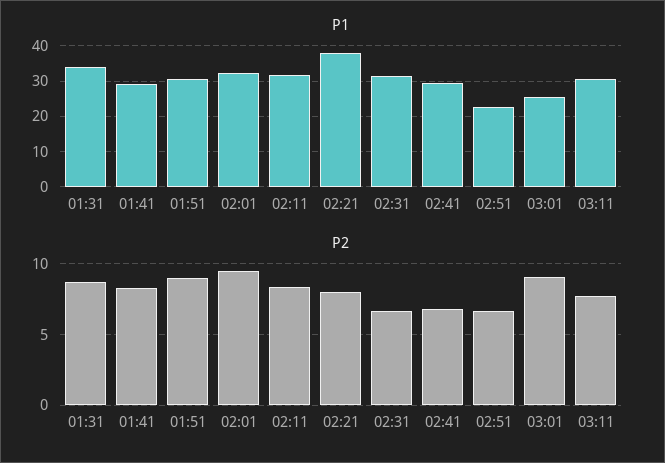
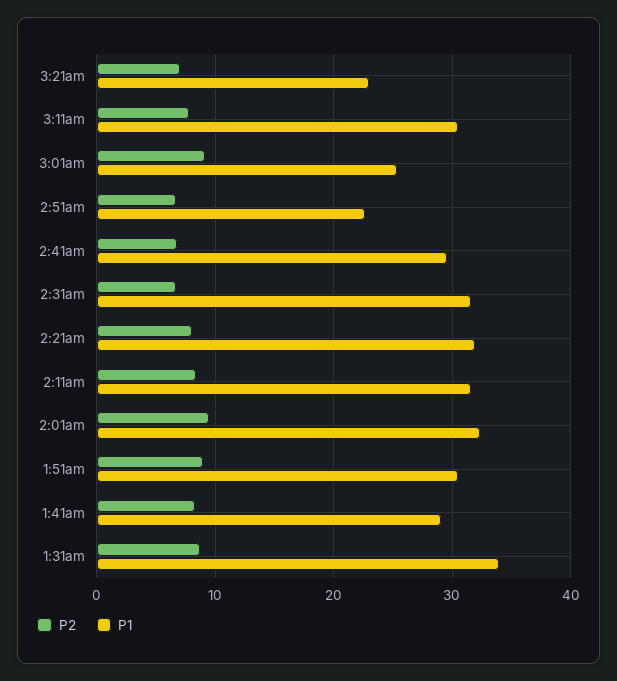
P1, 02:21: 38 -> 32
P2, 3:21am: none -> 7
P1, 3:21am: none -> 23

